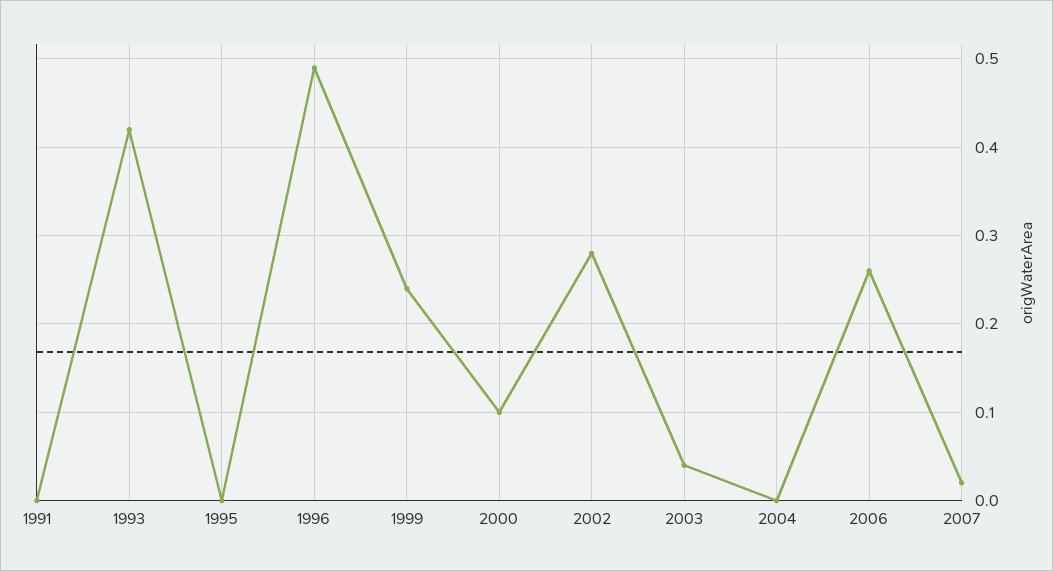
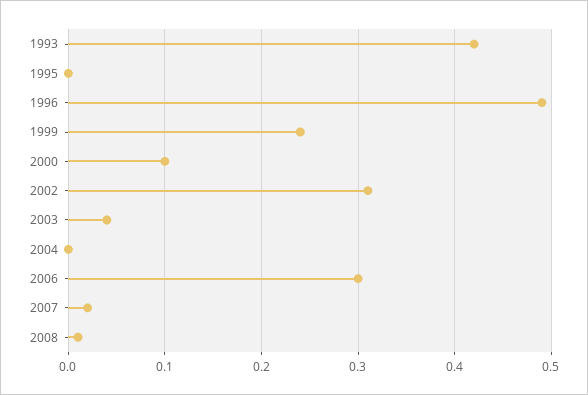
1991: 0 -> none
2002: 0.28 -> 0.31
2006: 0.26 -> 0.3
2008: none -> 0.01

